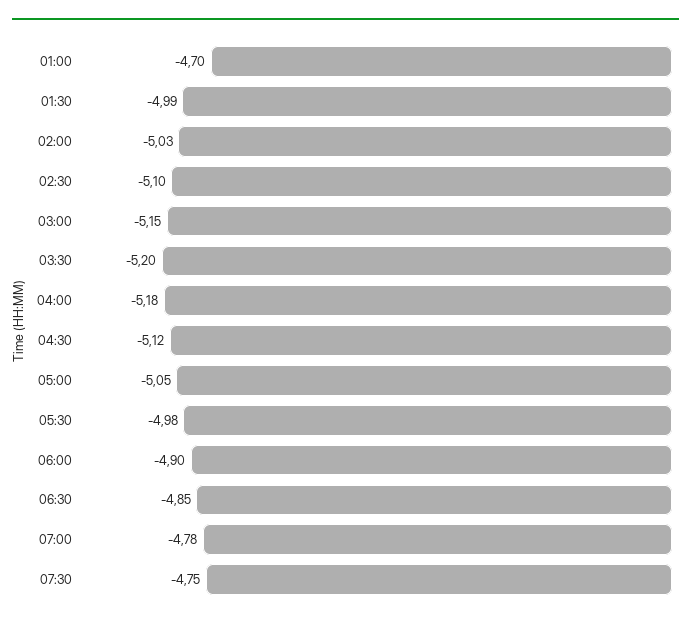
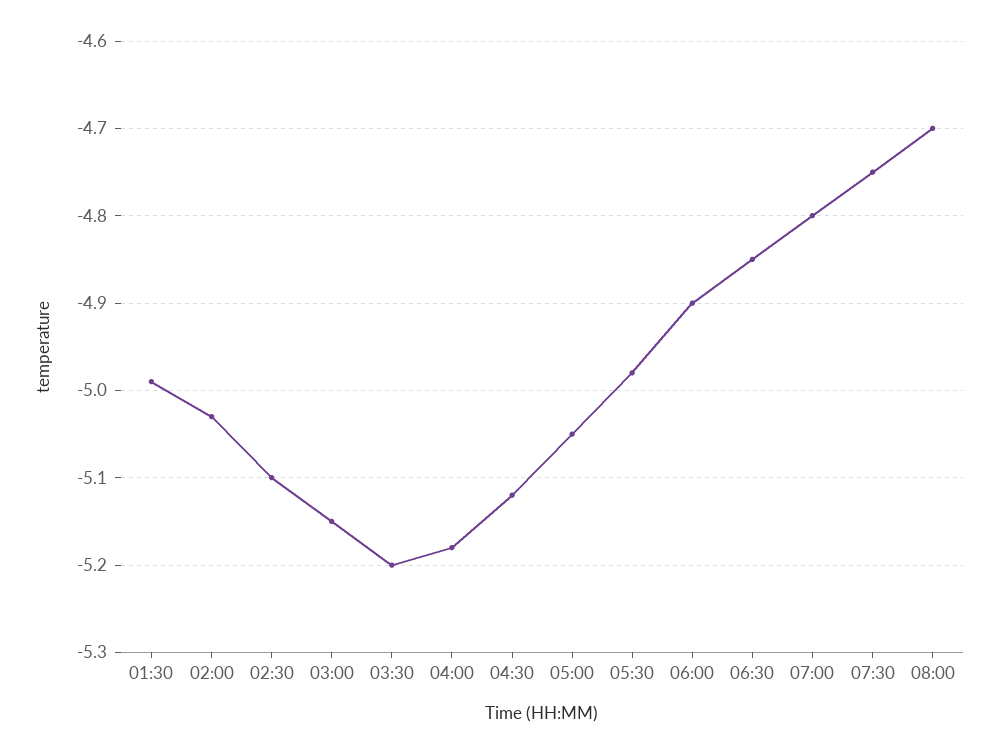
01:00: -4.7 -> none
07:00: -4.78 -> -4.8
08:00: none -> -4.7

